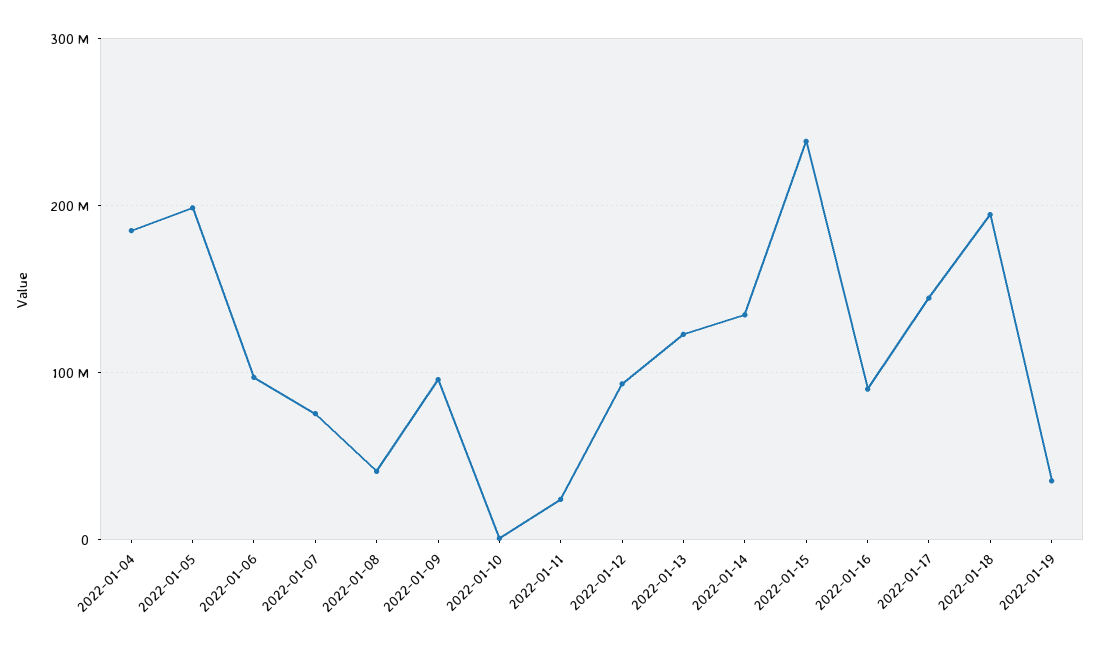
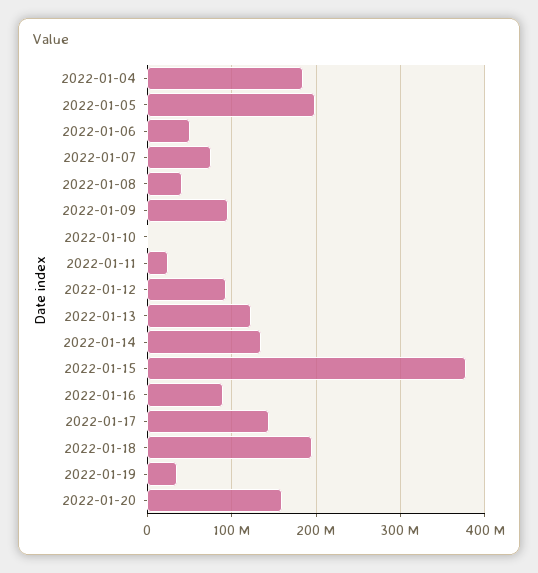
2022-01-06: 100000000 -> 50000000
2022-01-15: 240000000 -> 380000000
2022-01-20: none -> 160000000

